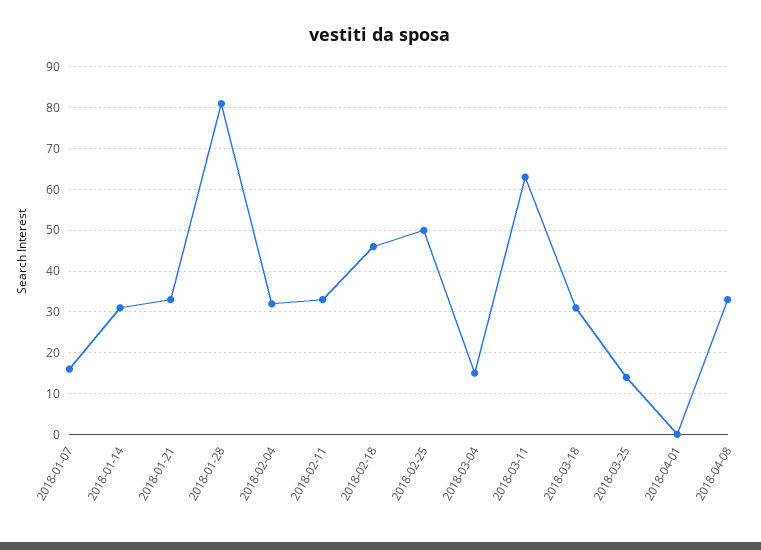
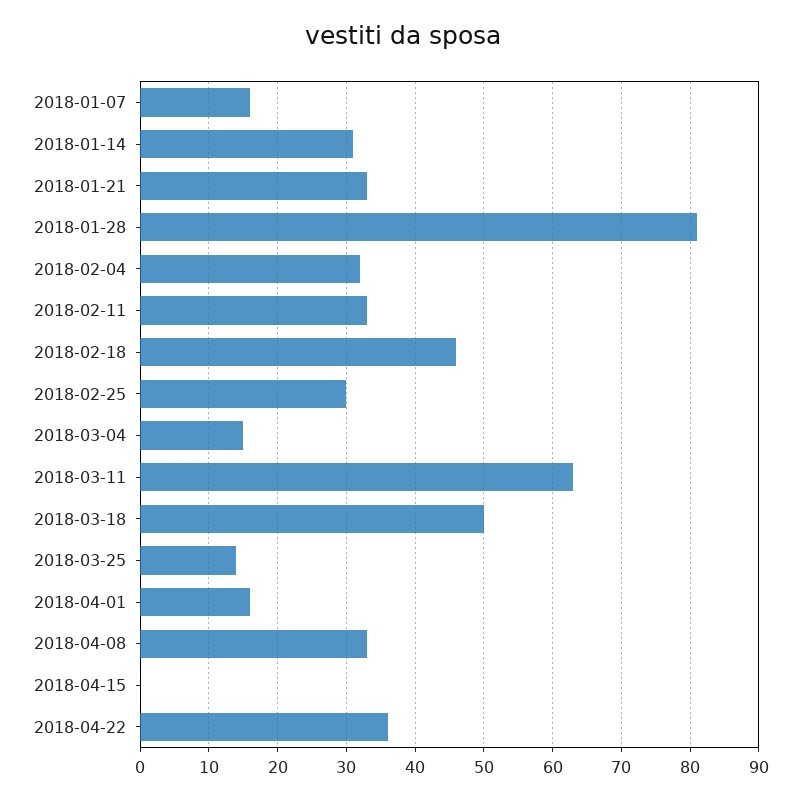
2018-02-25: 50 -> 30
2018-03-18: 30 -> 50
2018-04-01: 0 -> 16
2018-04-15: none -> 0
2018-04-22: none -> 36

